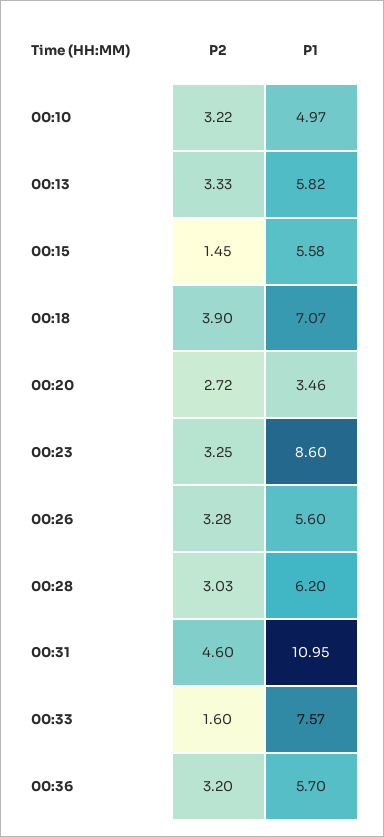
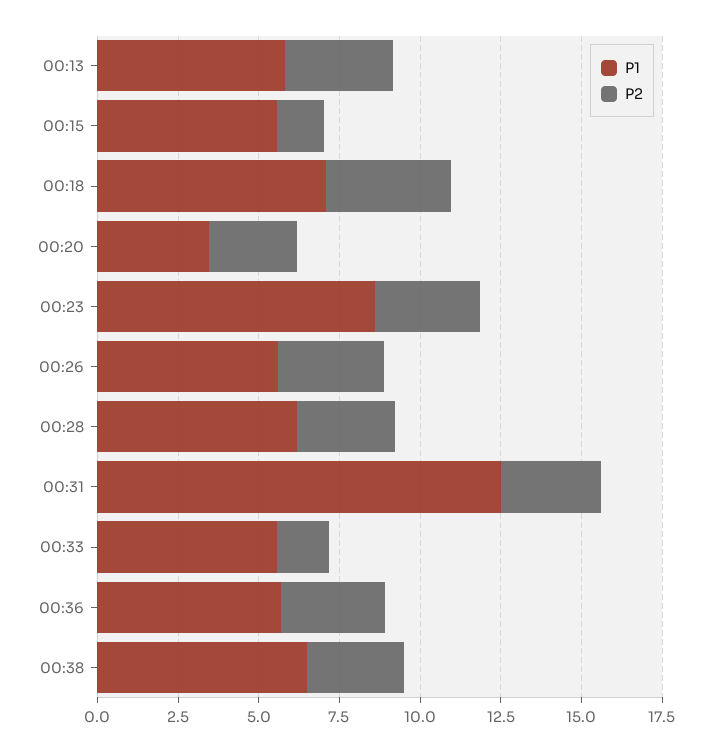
P2, 00:10: 3.22 -> none
P1, 00:10: 4.97 -> none
P2, 00:31: 4.6 -> 3
P1, 00:31: 10.95 -> 12.5
P1, 00:33: 7.57 -> 5.5
P1, 00:38: none -> 6.5
P2, 00:38: none -> 3

